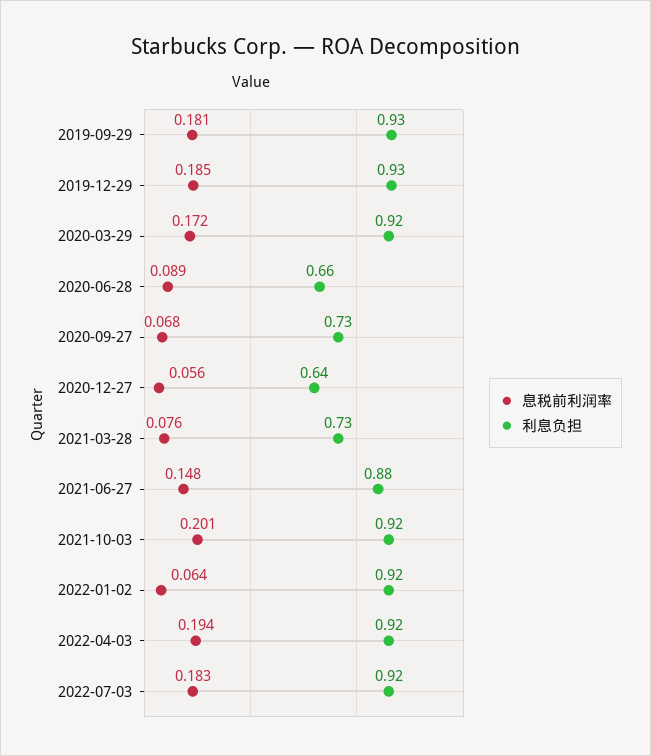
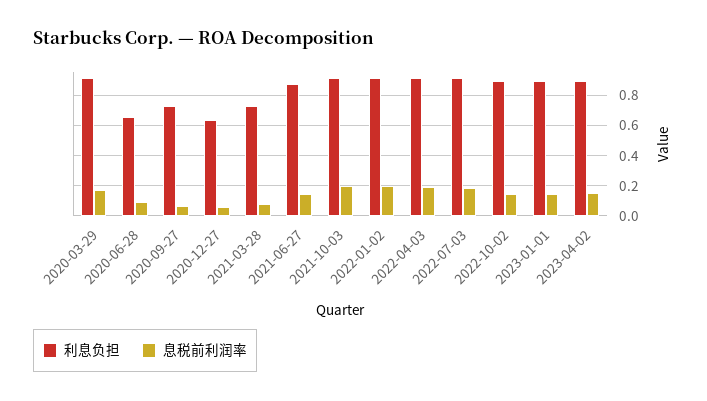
息税前利润率, 2019-09-29: 0.181 -> none
利息负担, 2019-09-29: 0.93 -> none
息税前利润率, 2019-12-29: 0.185 -> none
利息负担, 2019-12-29: 0.93 -> none
息税前利润率, 2022-01-02: 0.064 -> 0.2
利息负担, 2022-10-02: none -> 0.9
息税前利润率, 2022-10-02: none -> 0.15
利息负担, 2023-01-01: none -> 0.9
息税前利润率, 2023-01-01: none -> 0.15
利息负担, 2023-04-02: none -> 0.9
息税前利润率, 2023-04-02: none -> 0.15

